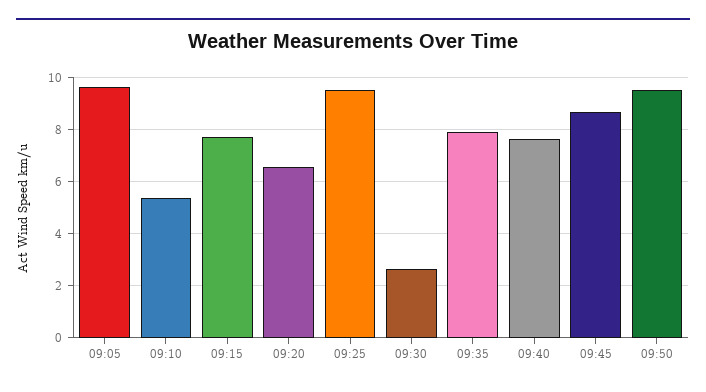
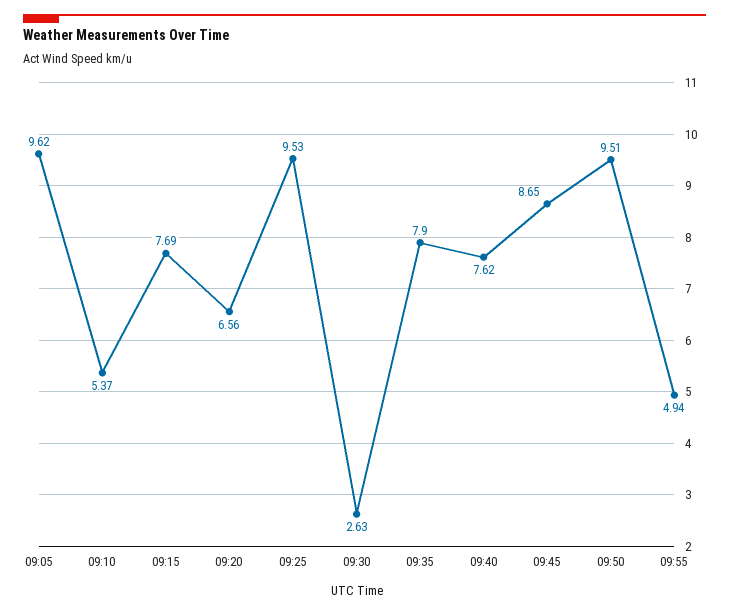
09:55: none -> 4.94

